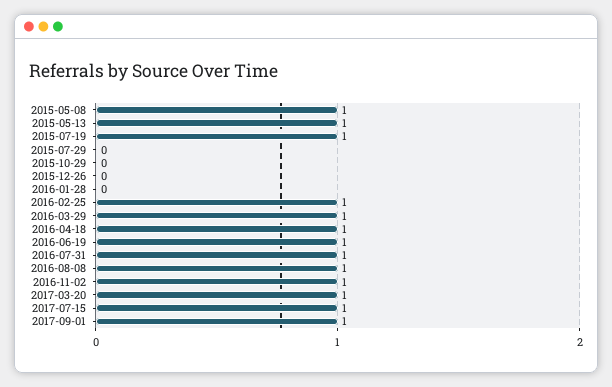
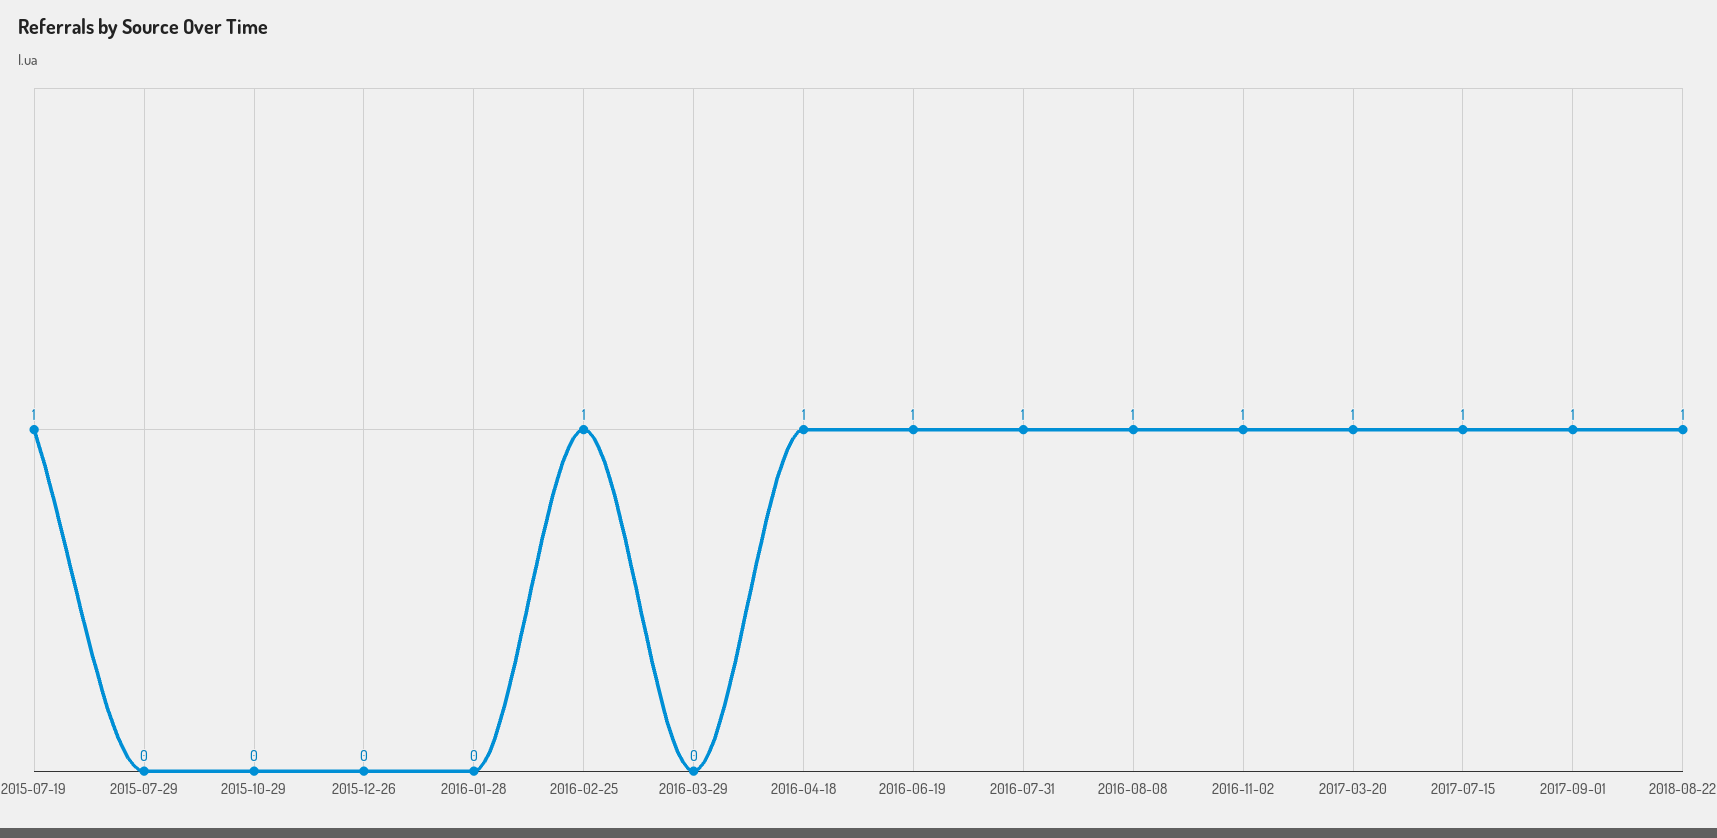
2015-05-08: 1 -> none
2015-05-13: 1 -> none
2016-03-29: 1 -> 0
2018-08-22: none -> 1

